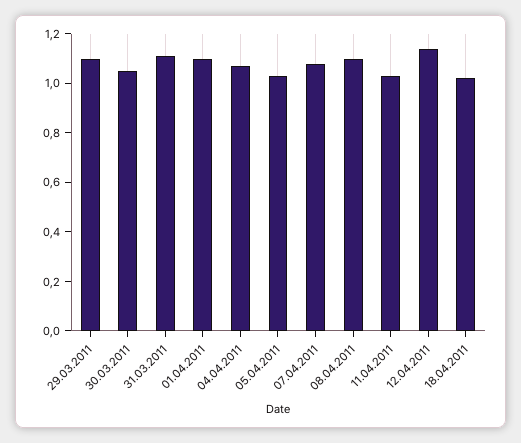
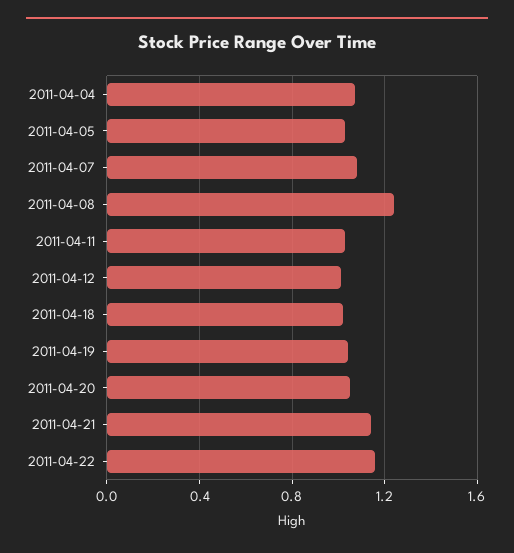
29.03.2011: 1.1 -> none
30.03.2011: 1.05 -> none
31.03.2011: 1.1 -> none
01.04.2011: 1.1 -> none
08.04.2011: 1.1 -> 1.25
12.04.2011: 1.15 -> 1
2011-04-19: none -> 1.05
2011-04-20: none -> 1.05
2011-04-21: none -> 1.15
2011-04-22: none -> 1.15

